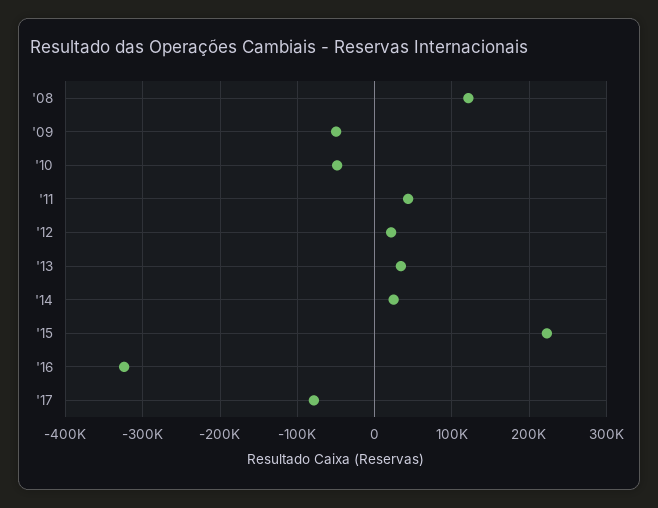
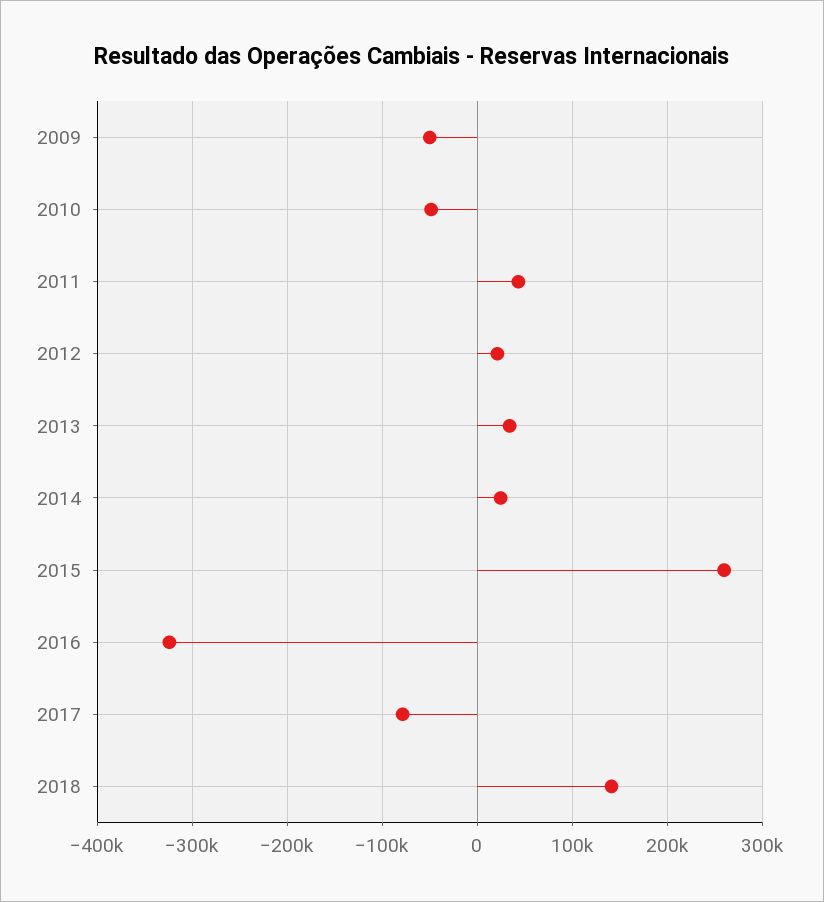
'08: 120000 -> none
'15: 220000 -> 260000
2018: none -> 140000

